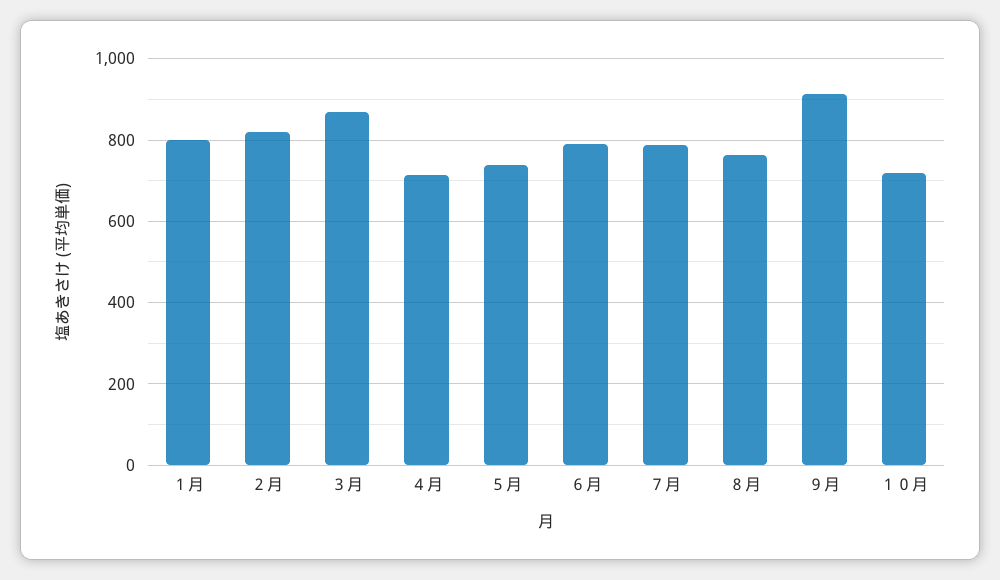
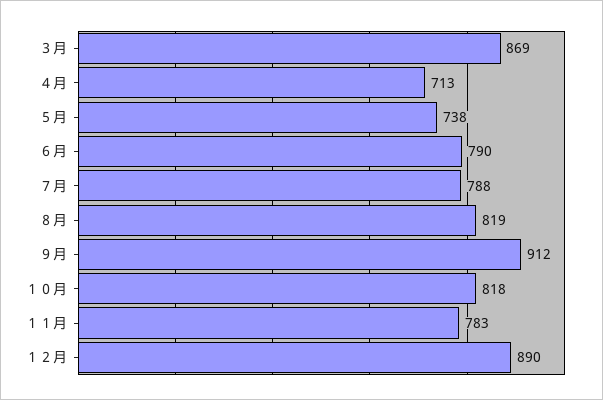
１月: 800 -> none
２月: 820 -> none
８月: 760 -> 819
１０月: 720 -> 818
１１月: none -> 783
１２月: none -> 890

